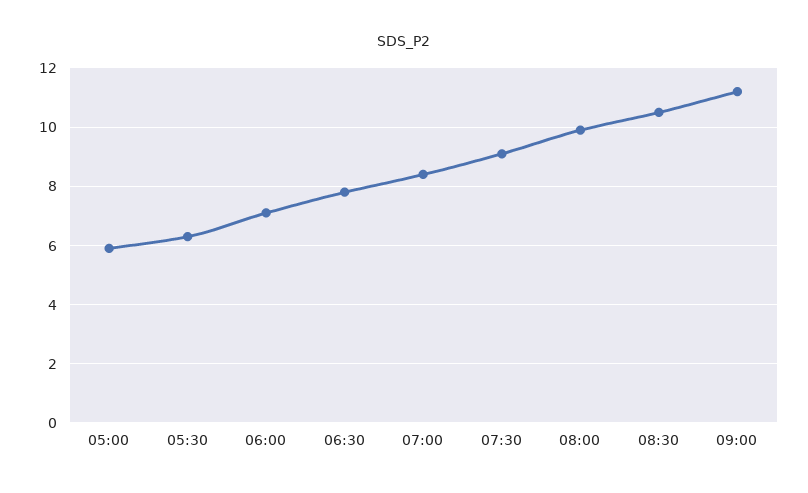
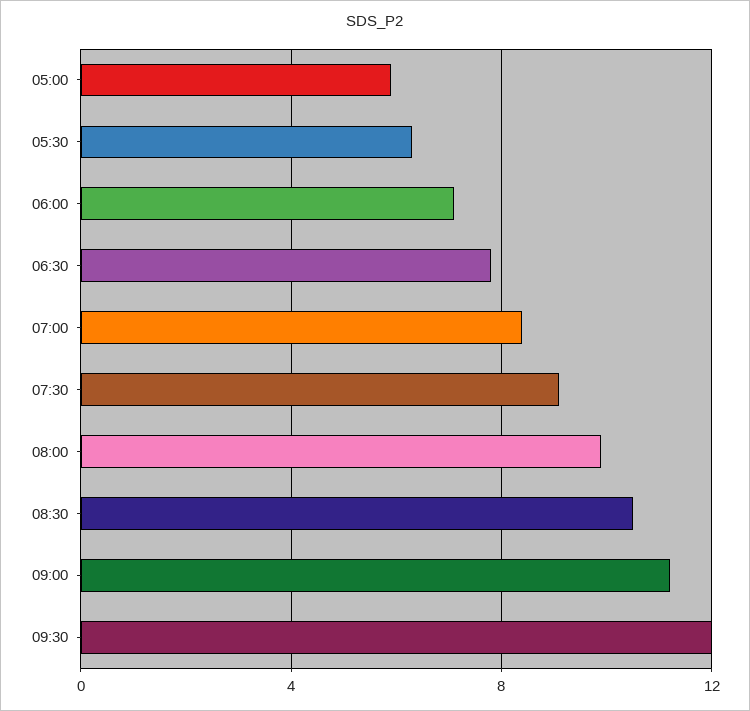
09:30: none -> 12

